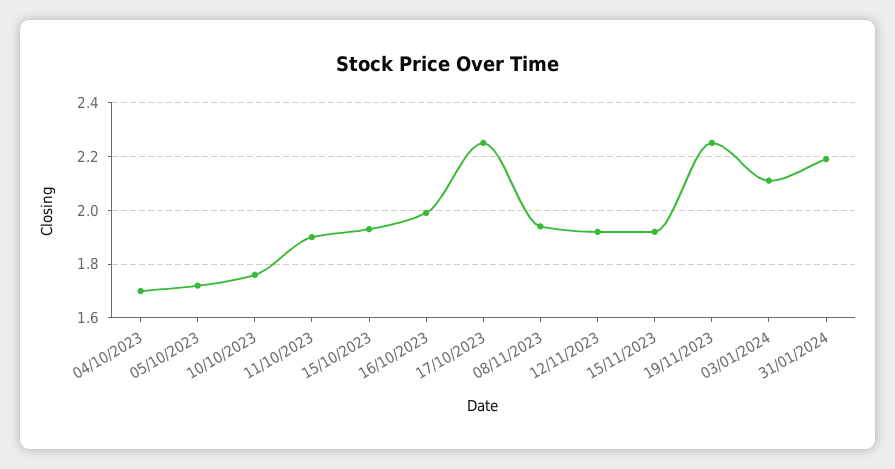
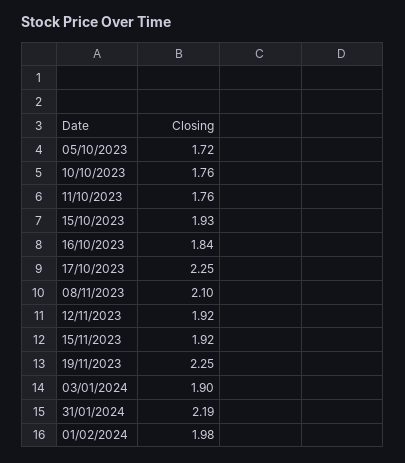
04/10/2023: 1.7 -> none
11/10/2023: 1.9 -> 1.76
16/10/2023: 2 -> 1.84
08/11/2023: 1.95 -> 2.1
03/01/2024: 2.1 -> 1.9
01/02/2024: none -> 1.98

